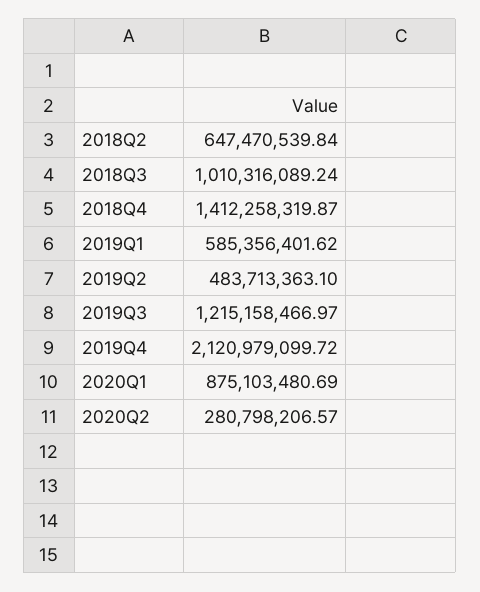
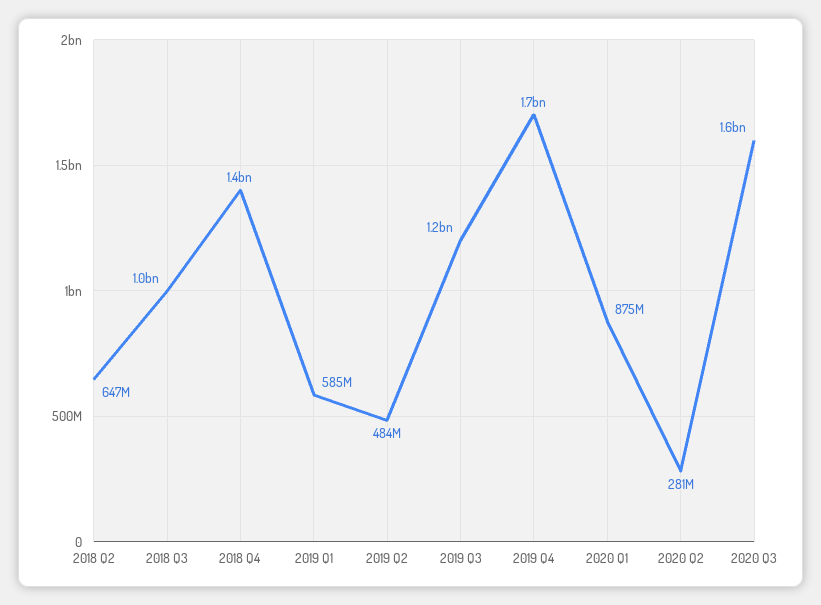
2019Q4: 2120979099.72 -> 1700000000
2020 Q3: none -> 1600000000

